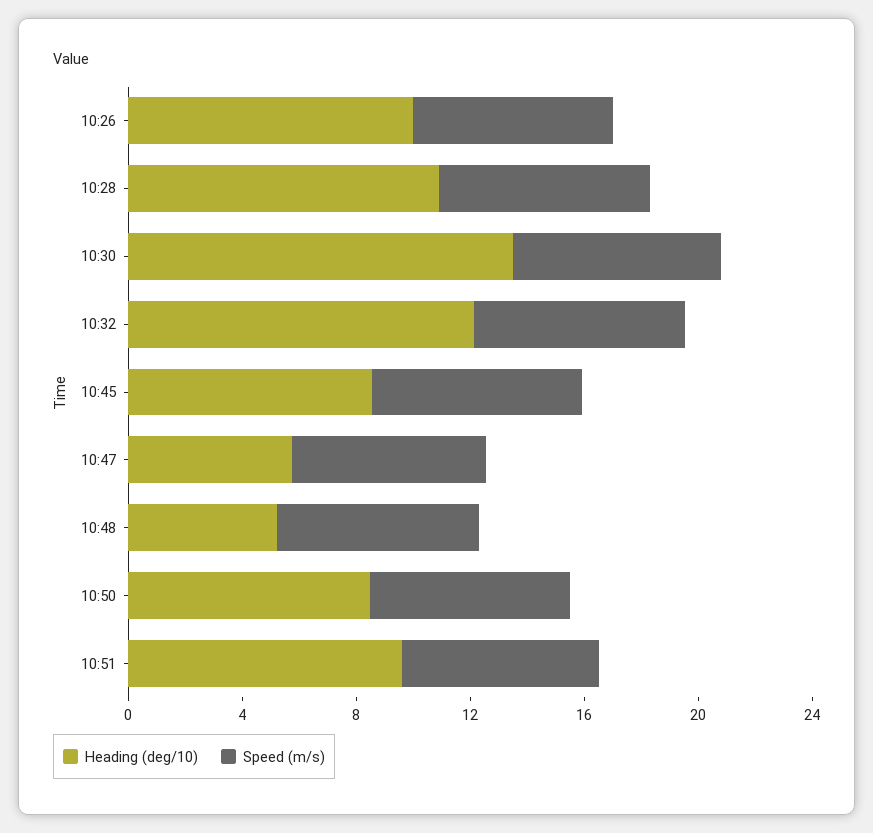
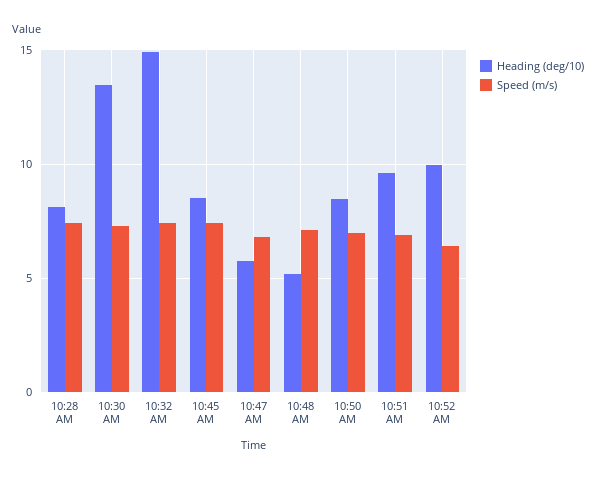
Heading (deg/10), 10:26: 10 -> none
Speed (m/s), 10:26: 7 -> none
Heading (deg/10), 10:28: 11 -> 8
Heading (deg/10), 10:32: 12 -> 15
Heading (deg/10), 10:52 AM: none -> 10
Speed (m/s), 10:52 AM: none -> 6.5

